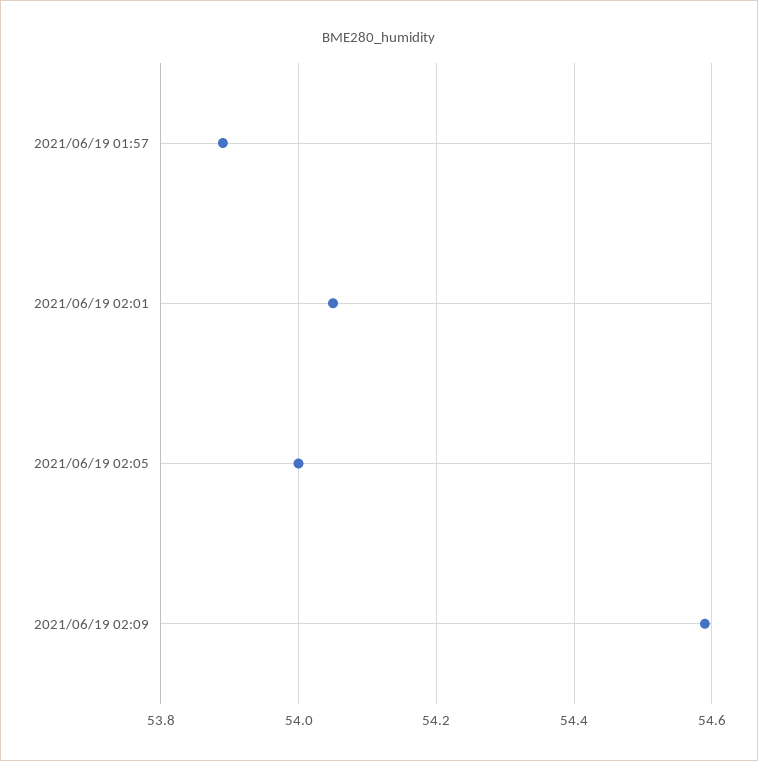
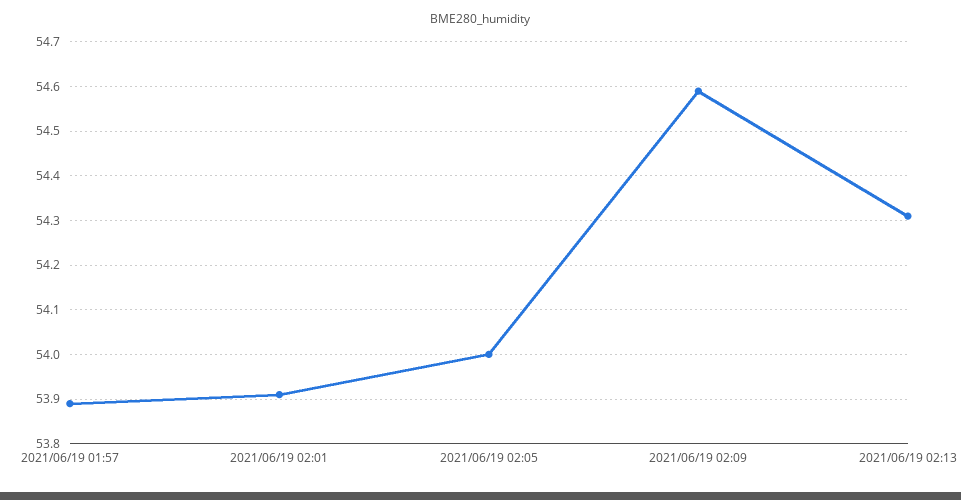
2021/06/19 02:01: 54.05 -> 53.9
2021/06/19 02:13: none -> 54.3

